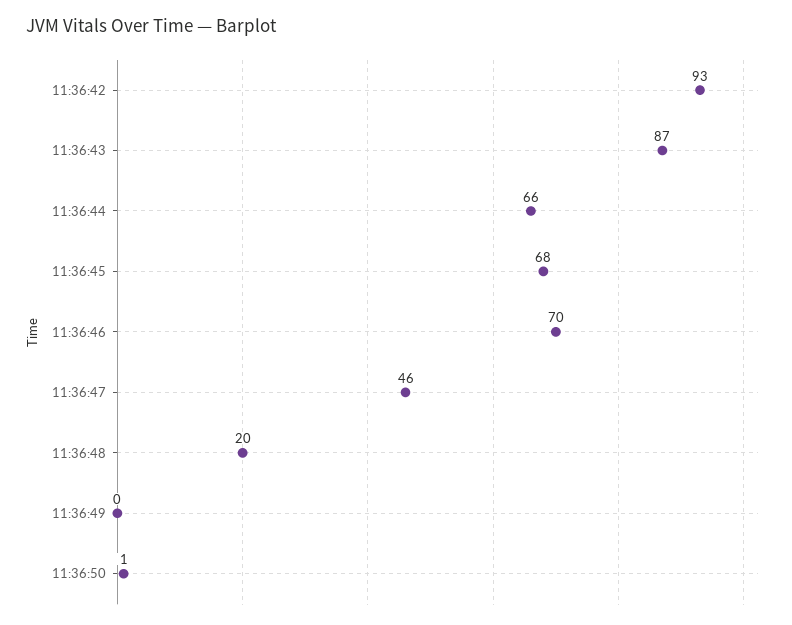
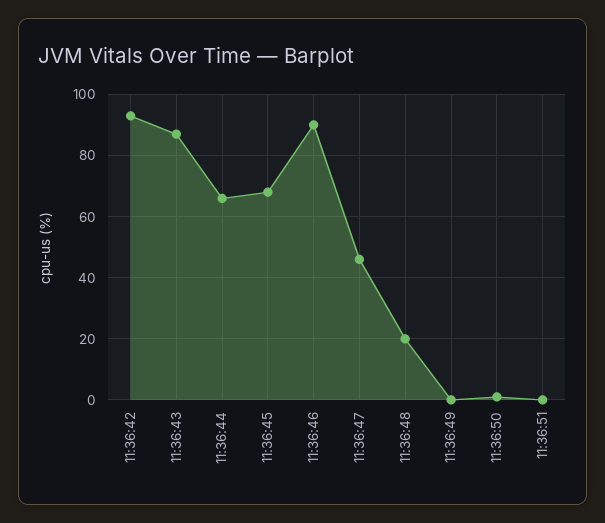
11:36:46: 70 -> 90
11:36:51: none -> 0

